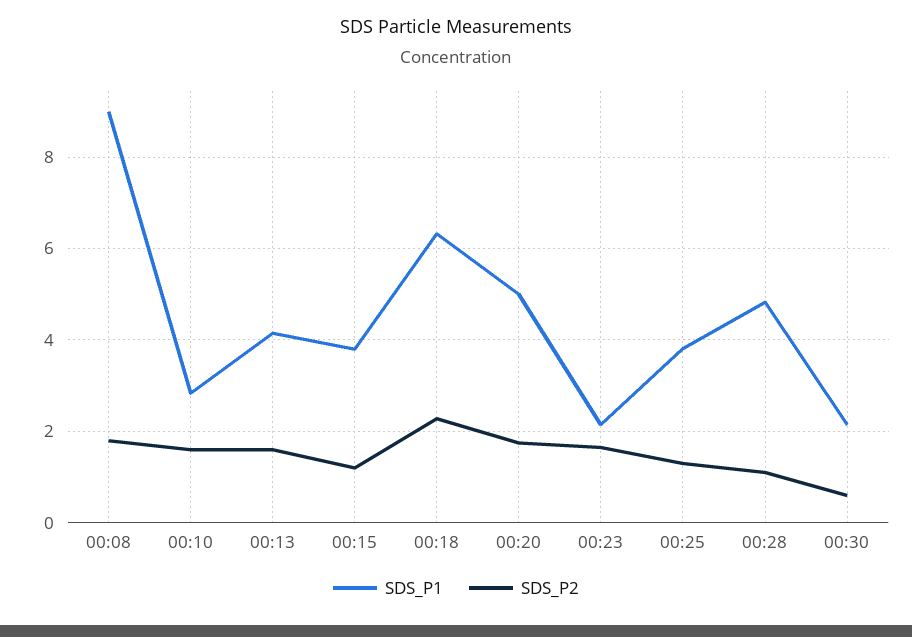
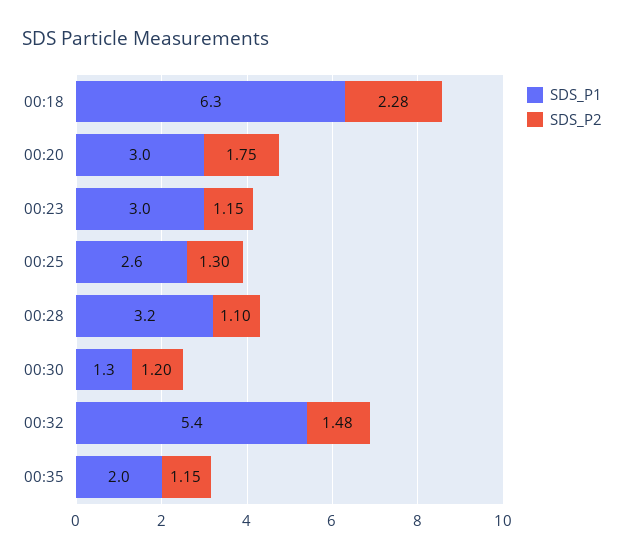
SDS_P1, 00:08: 9 -> none
SDS_P2, 00:08: 1.8 -> none
SDS_P1, 00:10: 2.8 -> none
SDS_P2, 00:10: 1.6 -> none
SDS_P1, 00:13: 4.2 -> none
SDS_P2, 00:13: 1.6 -> none
SDS_P1, 00:15: 3.8 -> none
SDS_P2, 00:15: 1.2 -> none
SDS_P1, 00:20: 5 -> 3
SDS_P1, 00:23: 2.2 -> 3
SDS_P2, 00:23: 1.6 -> 1.15
SDS_P1, 00:25: 3.8 -> 2.6
SDS_P1, 00:28: 4.8 -> 3.2
SDS_P1, 00:30: 2.2 -> 1.3
SDS_P2, 00:30: 0.6 -> 1.2
SDS_P1, 00:32: none -> 5.4
SDS_P2, 00:32: none -> 1.48
SDS_P1, 00:35: none -> 2
SDS_P2, 00:35: none -> 1.15

